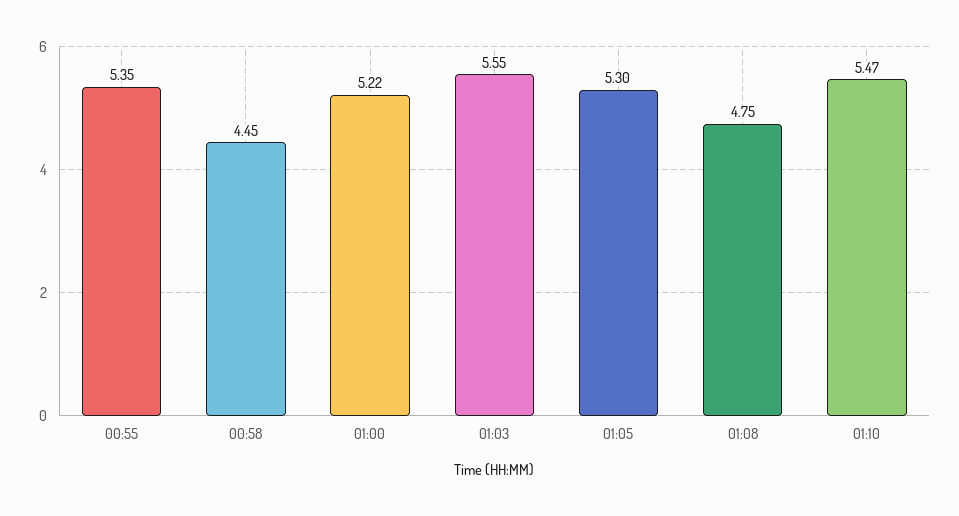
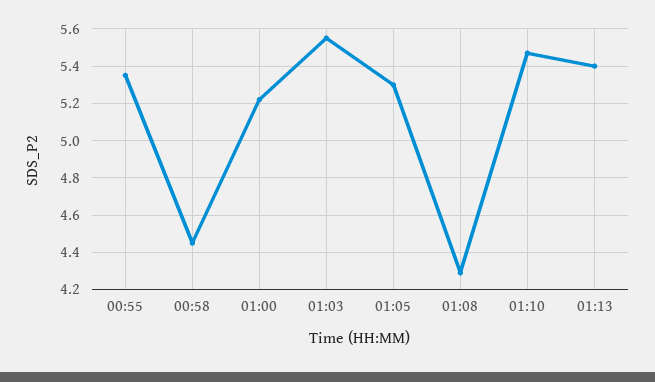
01:08: 4.75 -> 4.3
01:13: none -> 5.4

